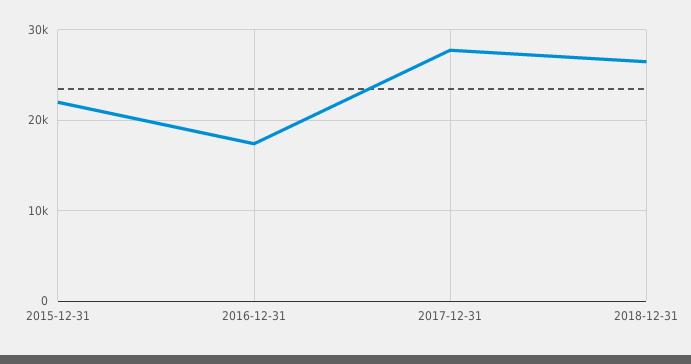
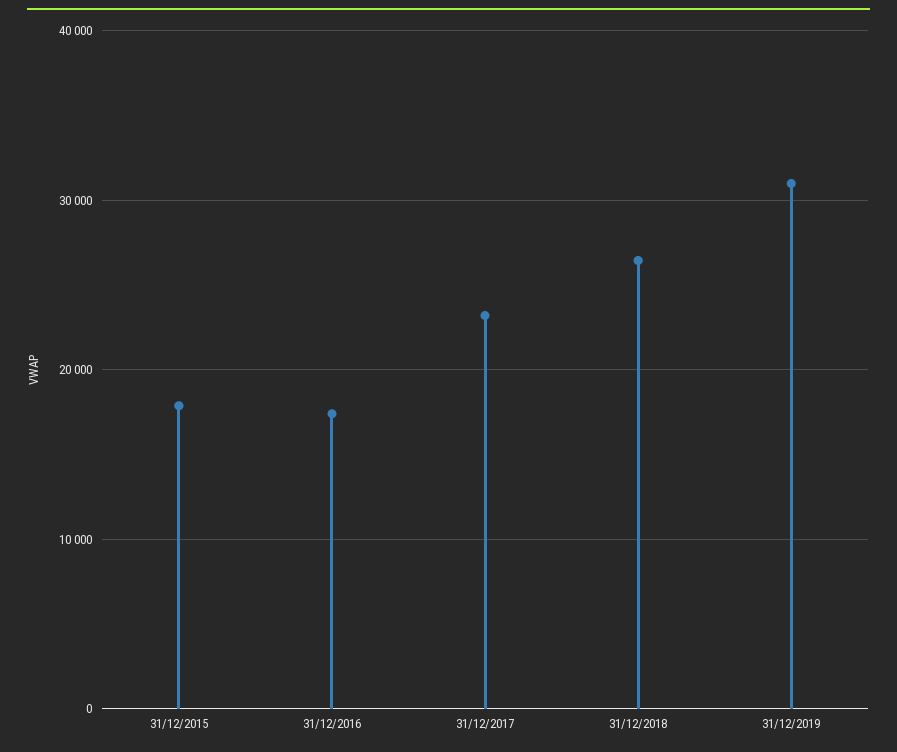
2015-12-31: 22000 -> 18000
2017-12-31: 28000 -> 23000
31/12/2019: none -> 31000

